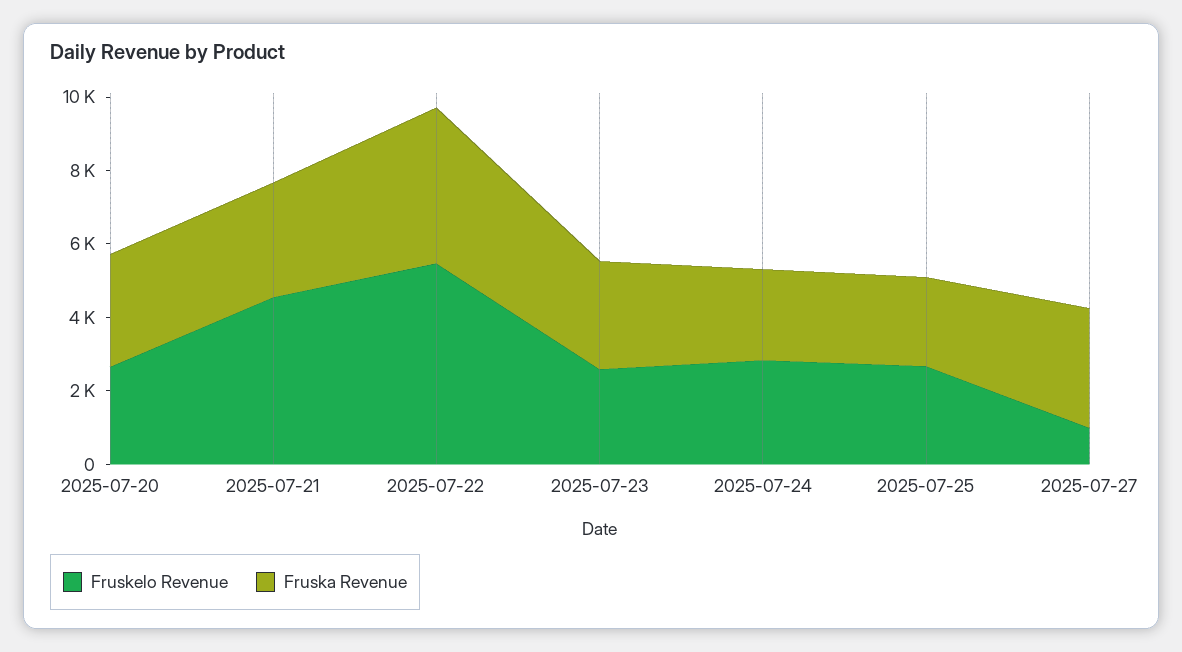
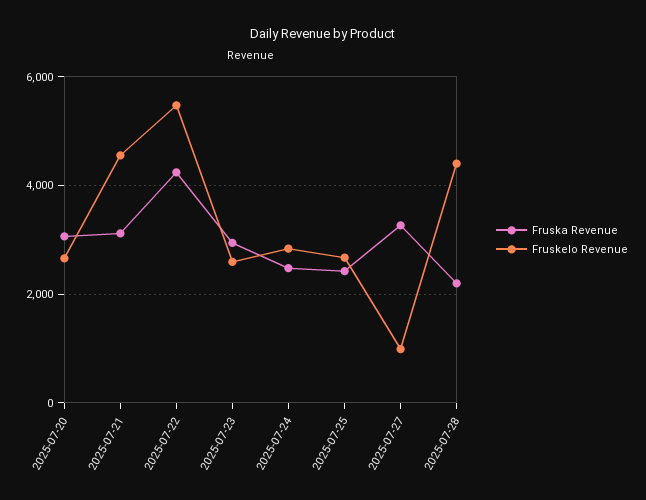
Fruska Revenue, 2025-07-28: none -> 2200
Fruskelo Revenue, 2025-07-28: none -> 4400

